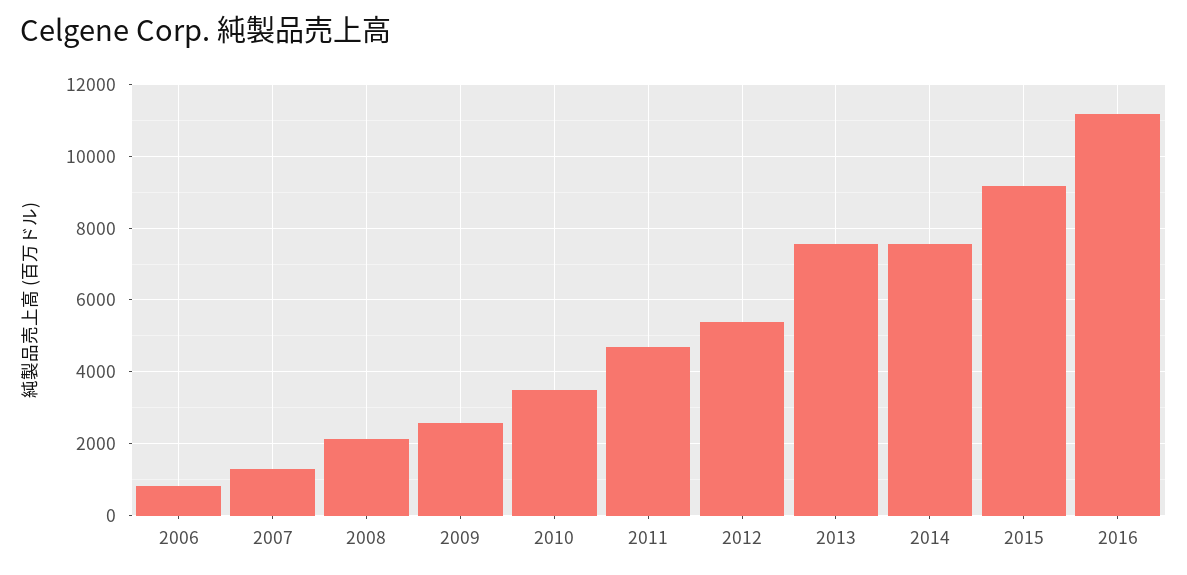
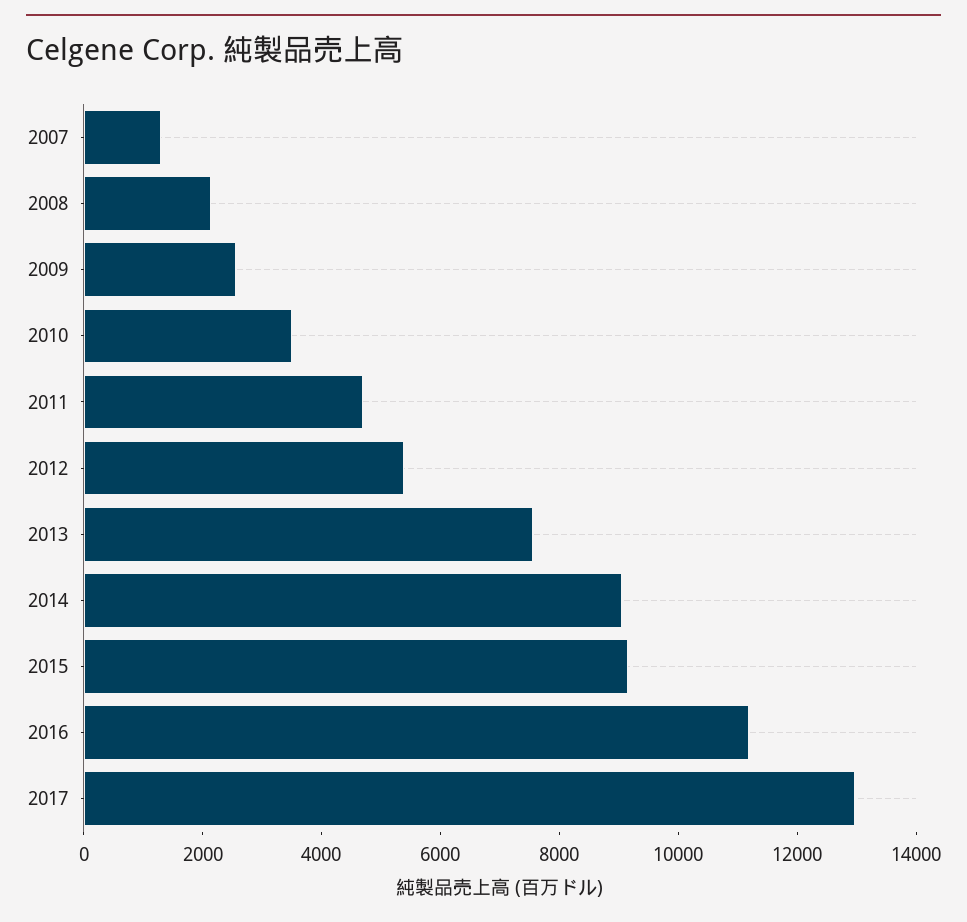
2006: 800 -> none
2014: 7600 -> 9000
2017: none -> 13000

